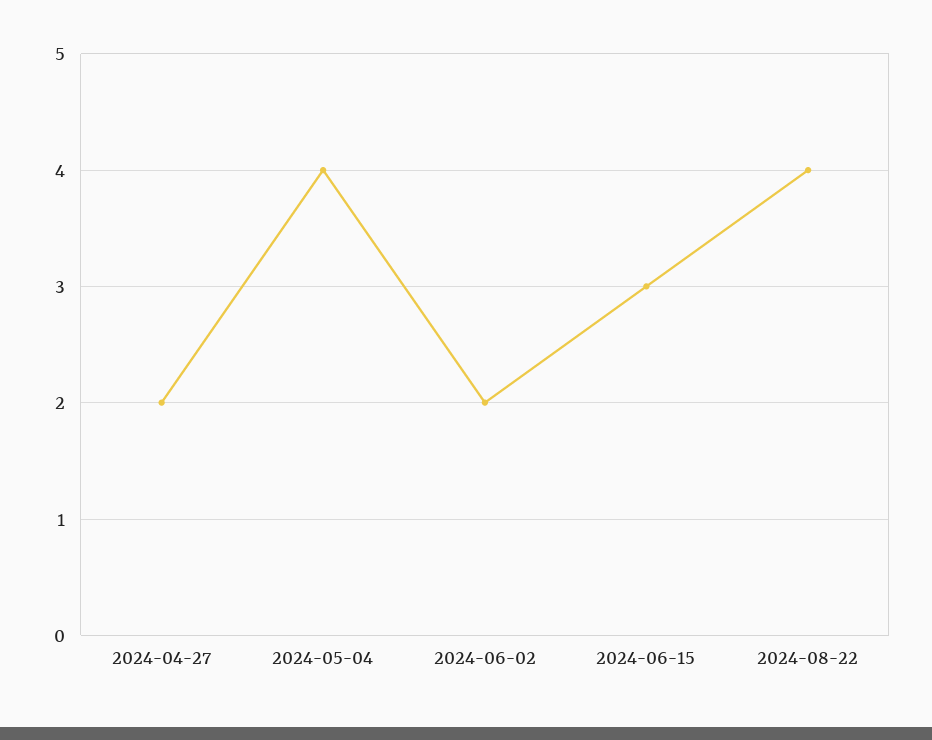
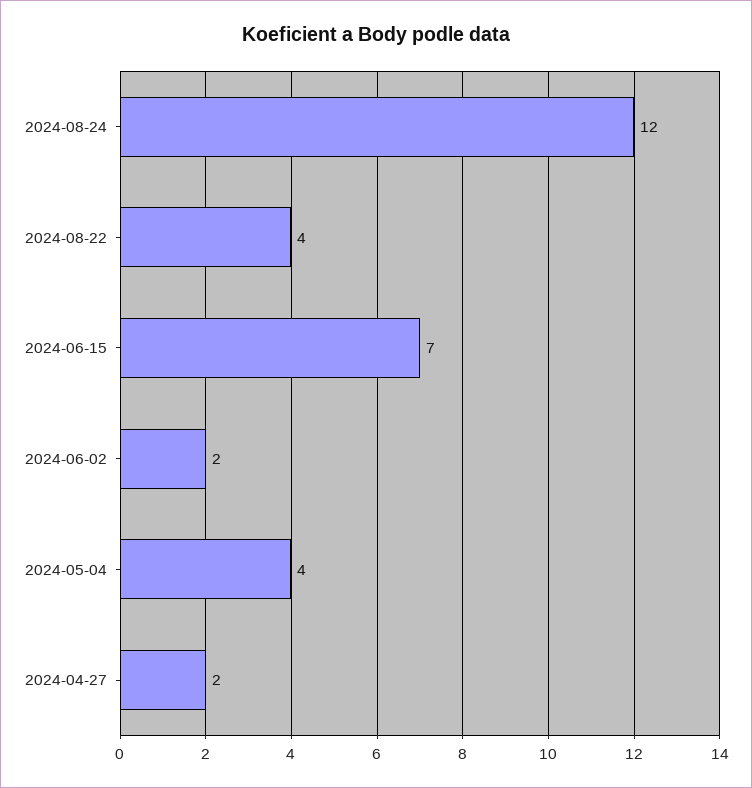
2024-06-15: 3 -> 7
2024-08-24: none -> 12

